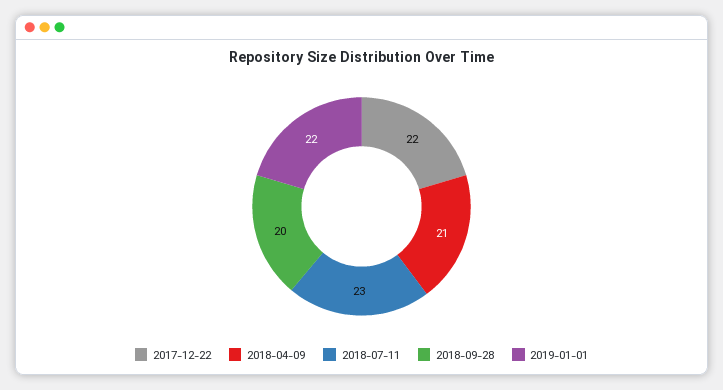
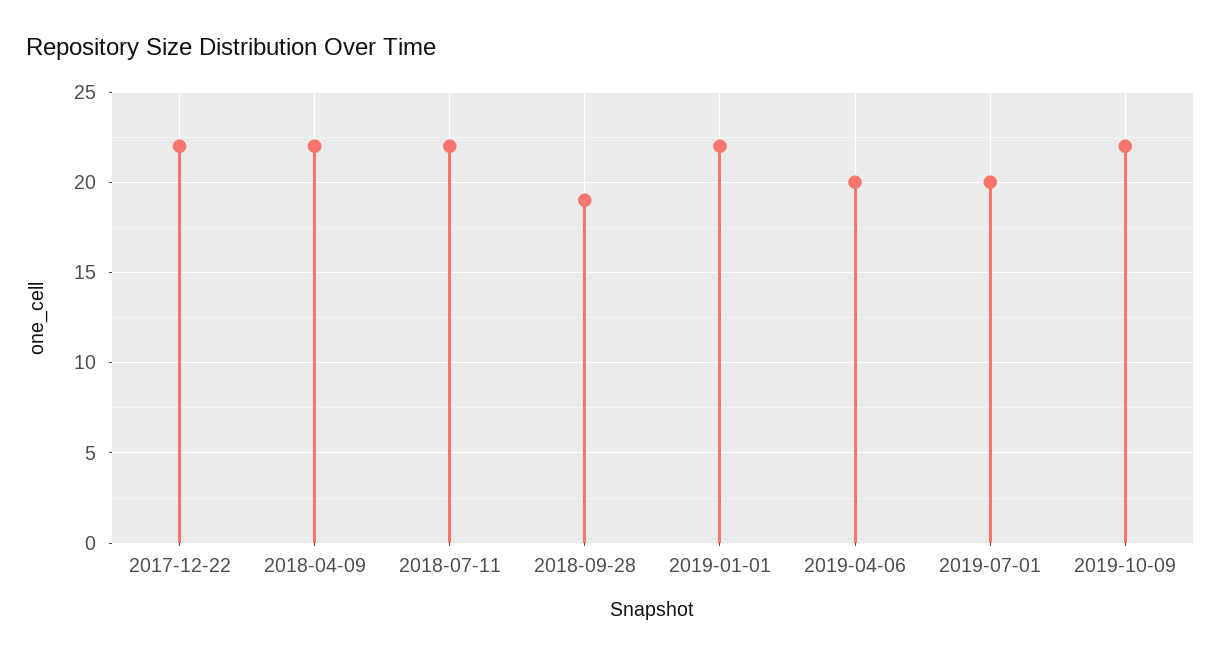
2018-04-09: 21 -> 22
2018-07-11: 23 -> 22
2018-09-28: 20 -> 19
2019-04-06: none -> 20
2019-07-01: none -> 20
2019-10-09: none -> 22

